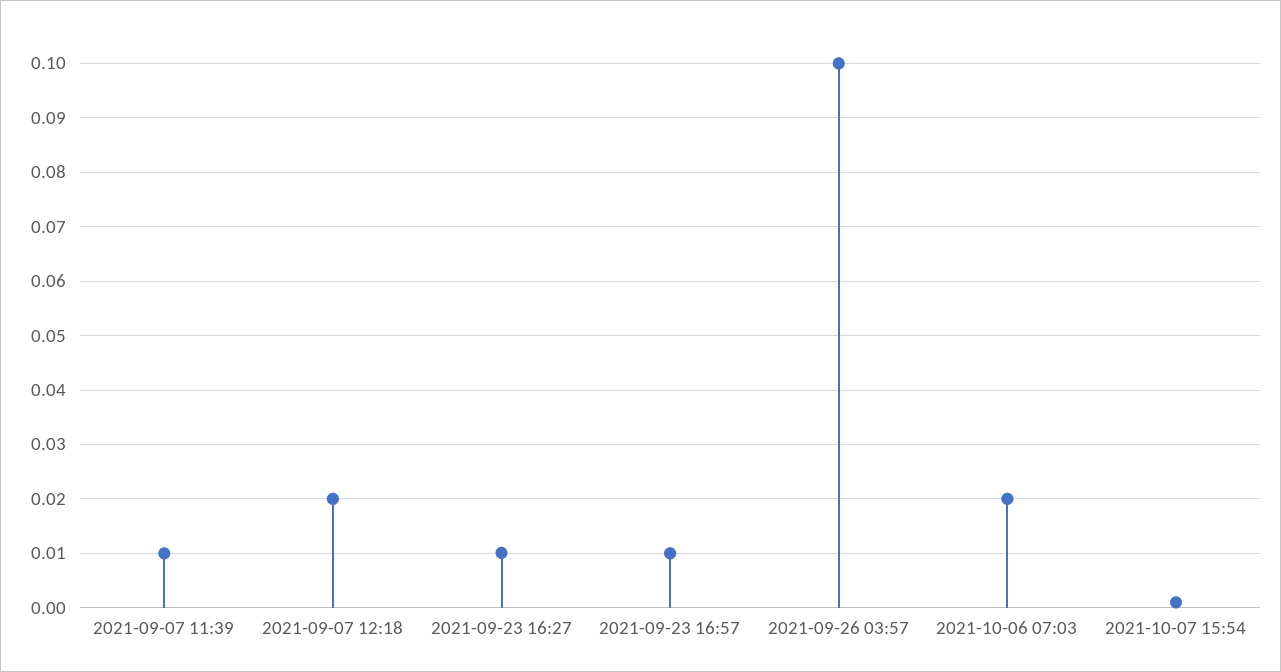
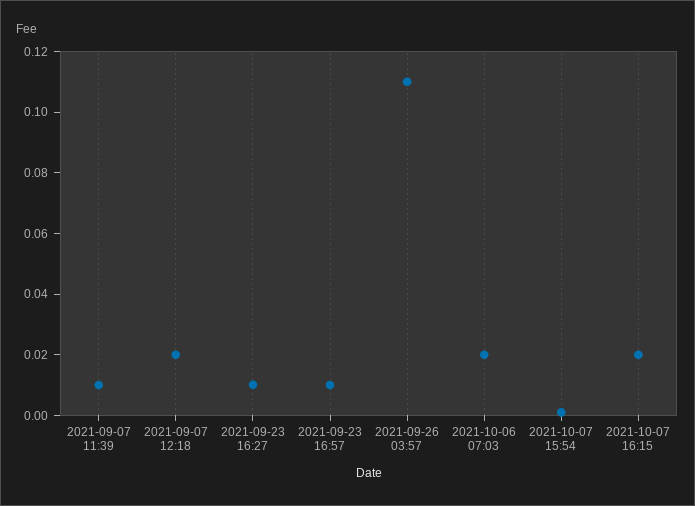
2021-09-26 03:57: 0.1 -> 0.11
2021-10-07 16:15: none -> 0.02

